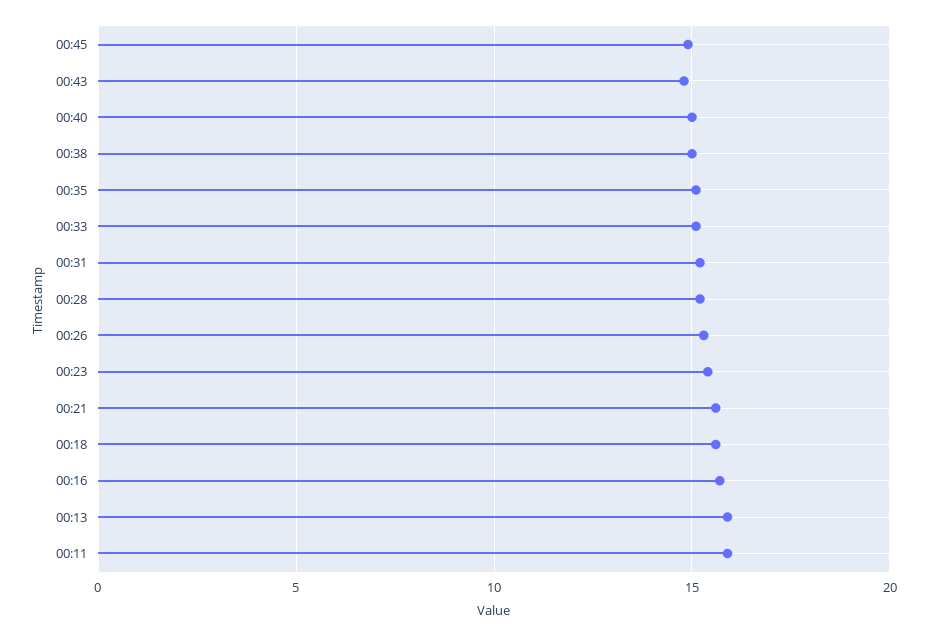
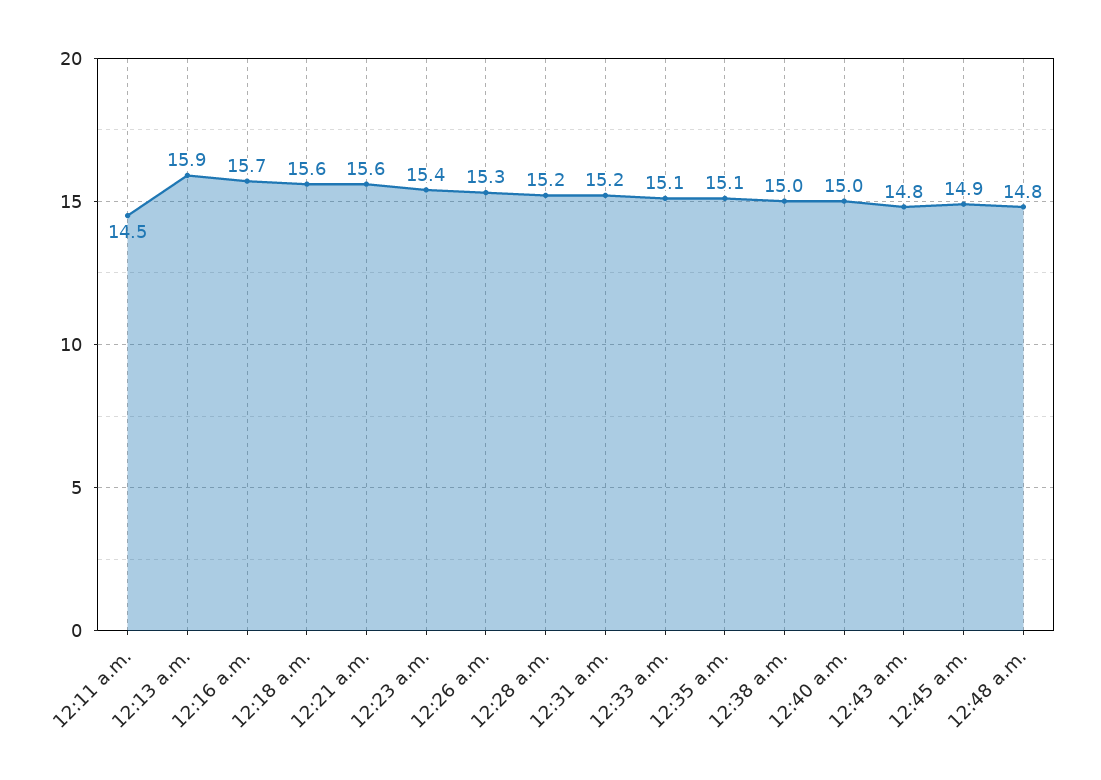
00:11: 16 -> 14.5
12:48 a.m.: none -> 14.8

